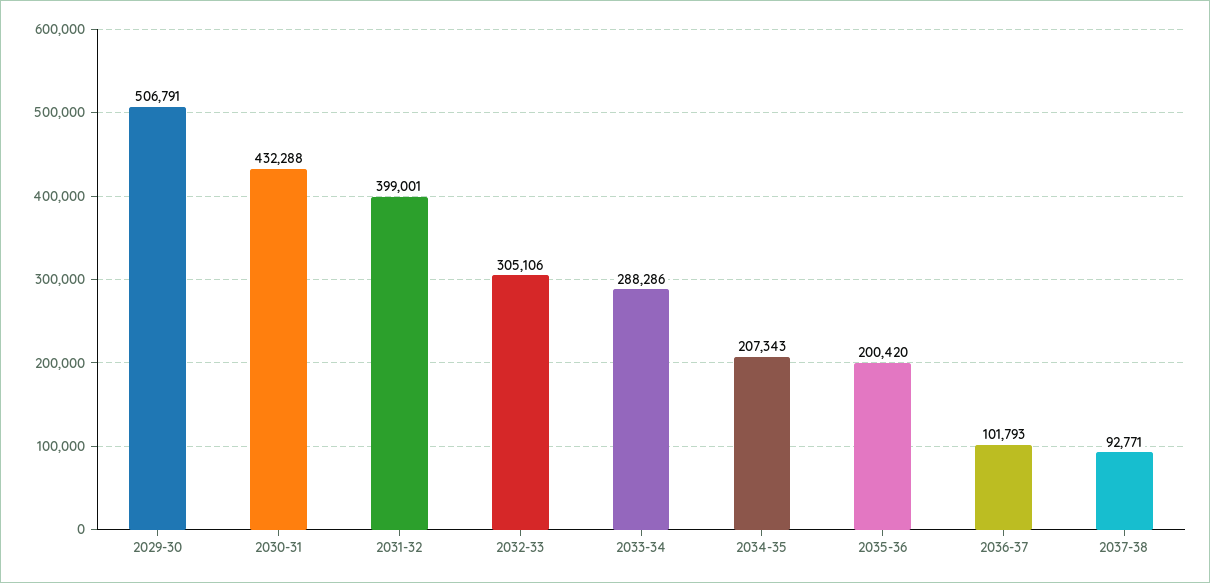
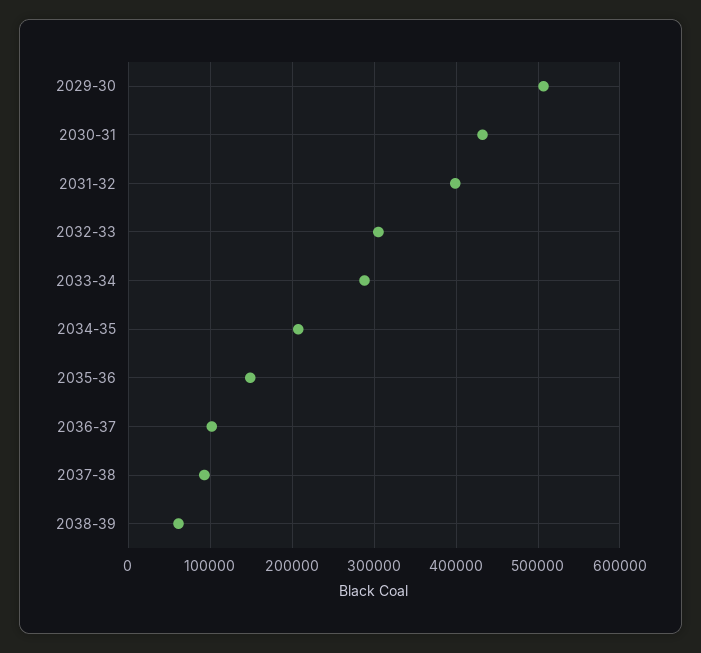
2035-36: 200420 -> 150000
2038-39: none -> 60000

